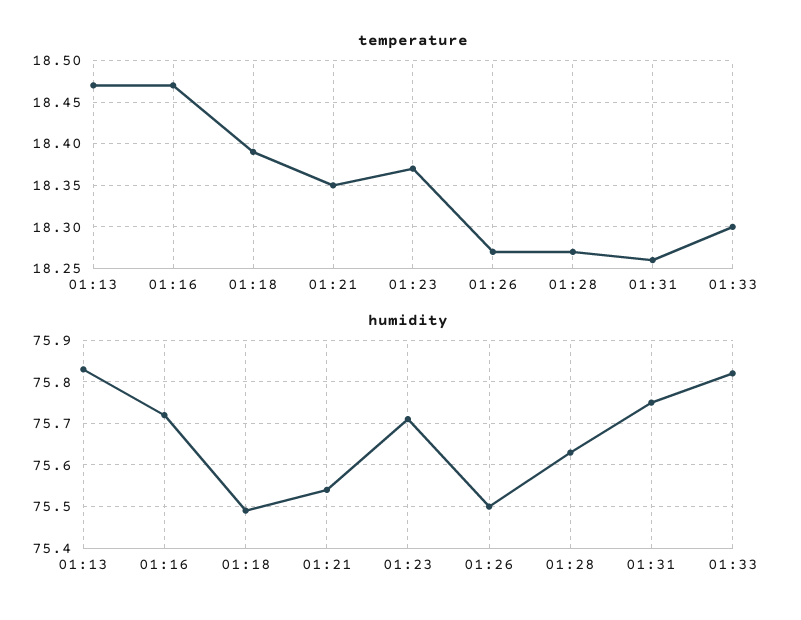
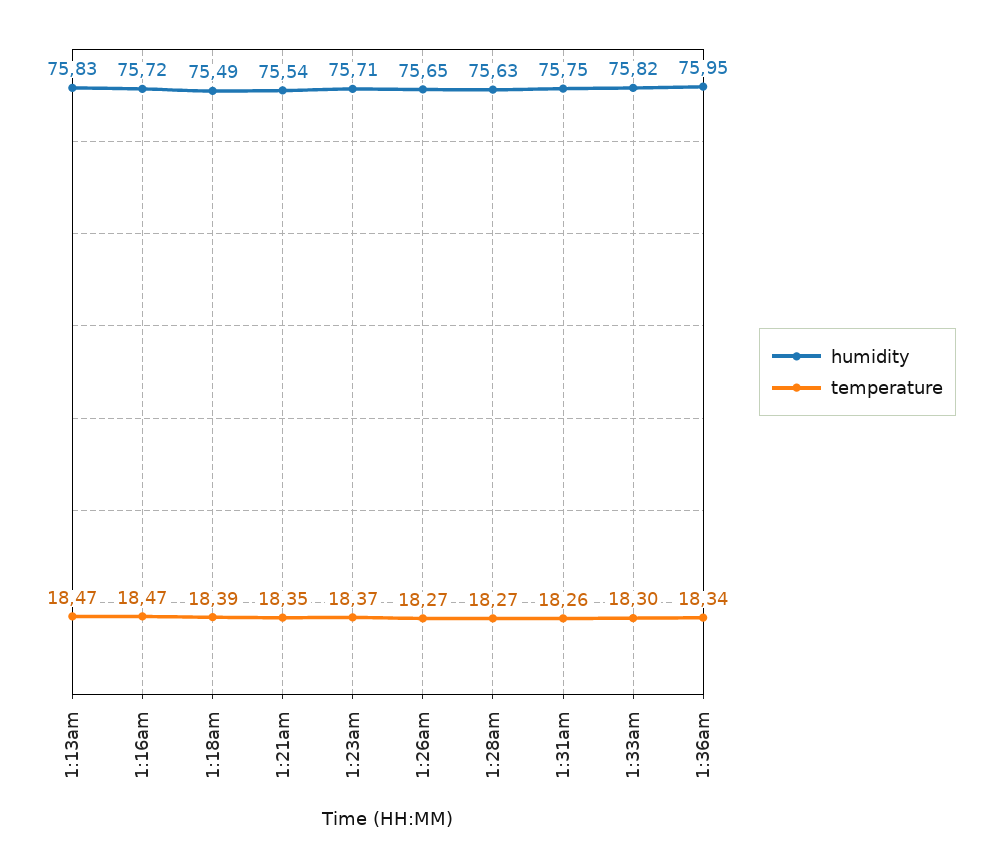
humidity, 01:26: 75.5 -> 75.65
humidity, 1:36am: none -> 75.95
temperature, 1:36am: none -> 18.34

